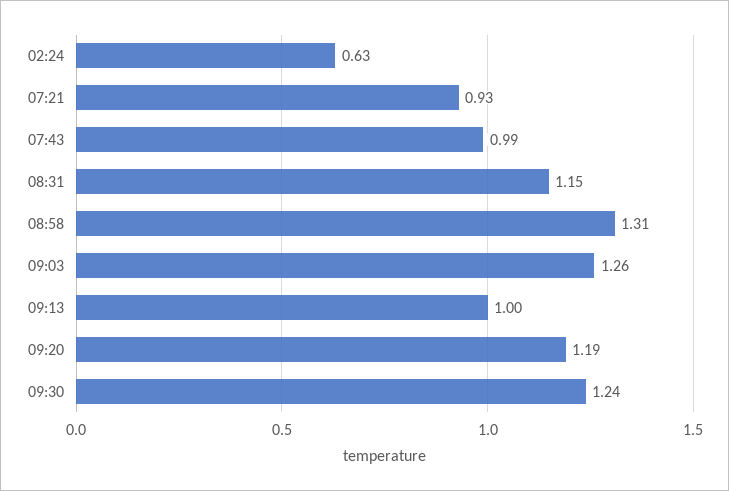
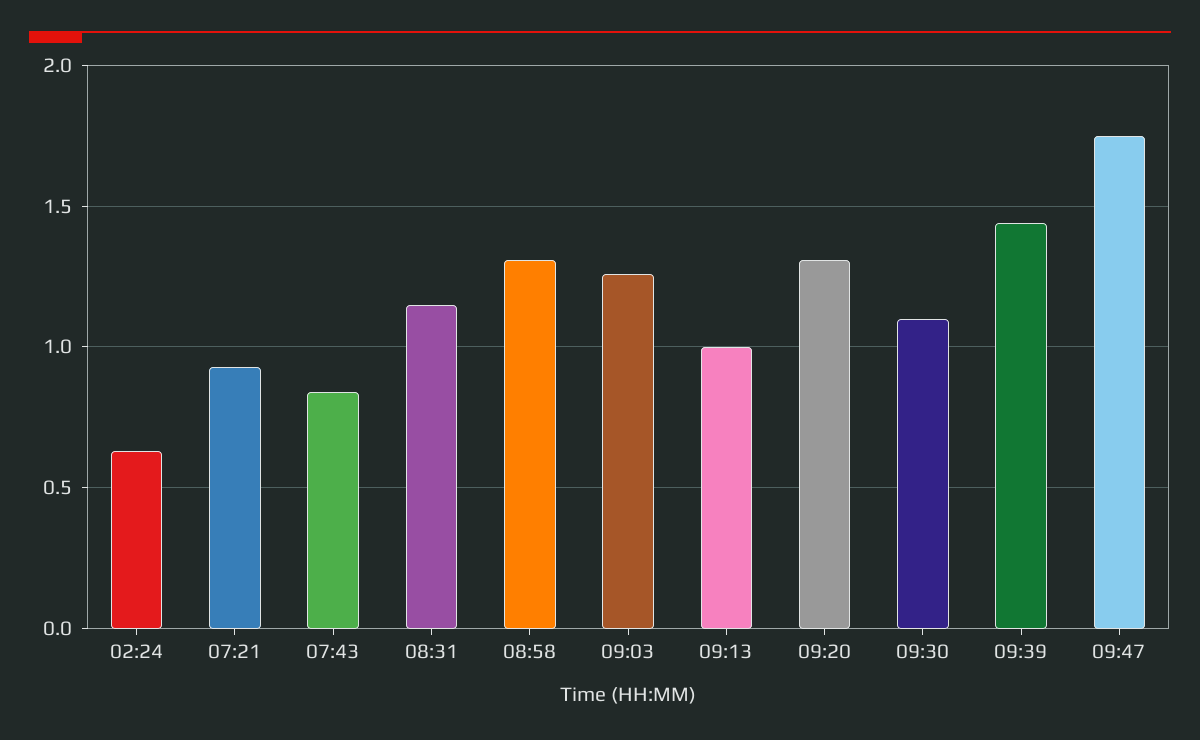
07:43: 0.99 -> 0.85
09:20: 1.19 -> 1.3
09:30: 1.24 -> 1.1
09:39: none -> 1.45
09:47: none -> 1.75

